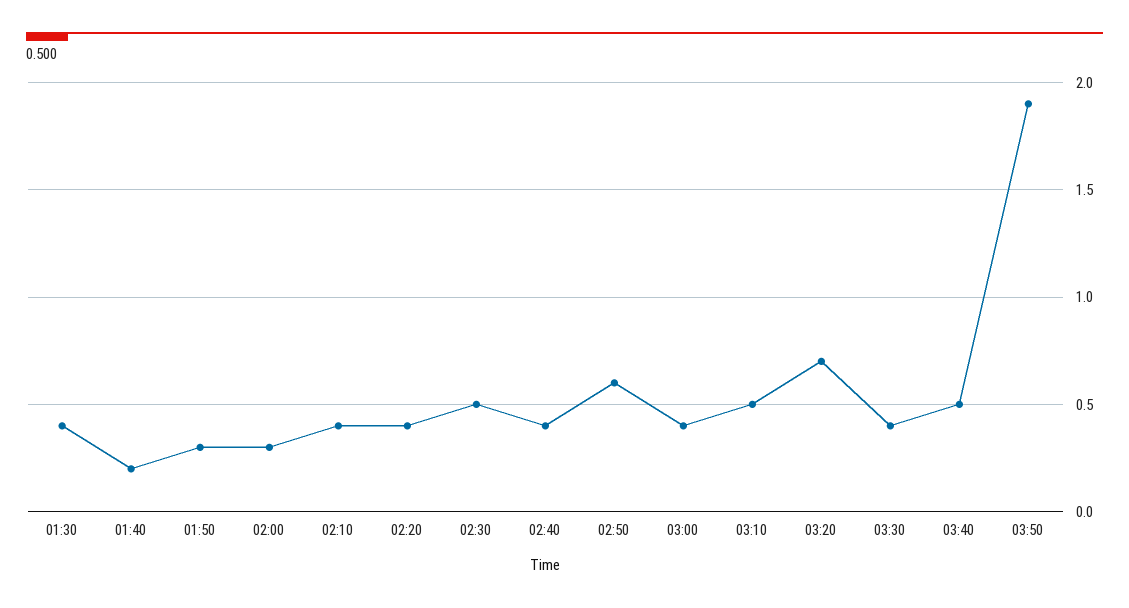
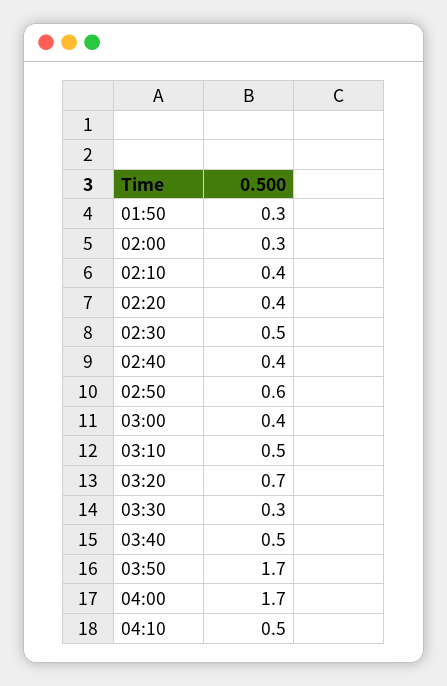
01:30: 0.4 -> none
01:40: 0.2 -> none
03:30: 0.4 -> 0.3
03:50: 1.9 -> 1.7
04:00: none -> 1.7
04:10: none -> 0.5

